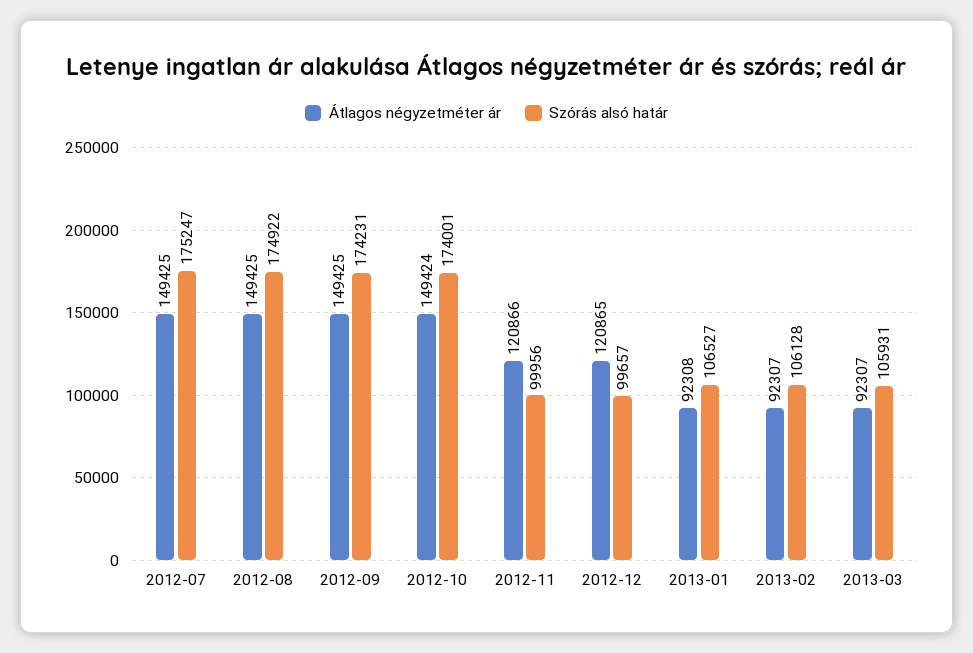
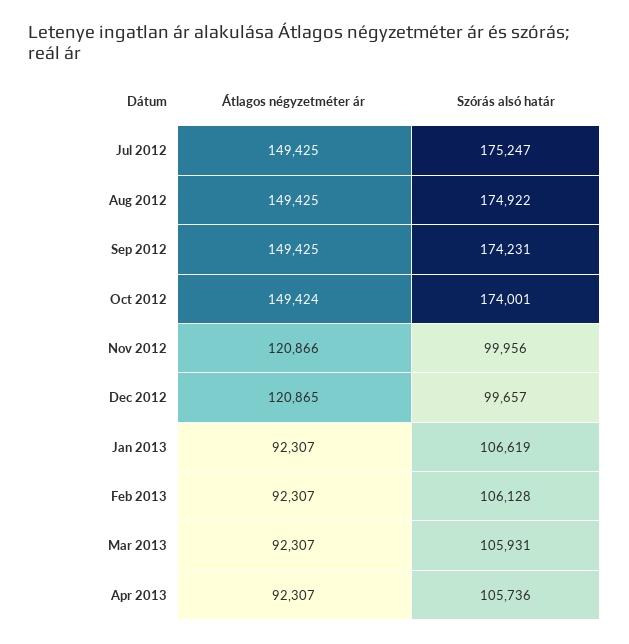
Átlagos négyzetméter ár, 2013-01: 92308 -> 92307
Szórás alsó határ, 2013-01: 106527 -> 106619
Átlagos négyzetméter ár, Apr 2013: none -> 92307
Szórás alsó határ, Apr 2013: none -> 105736

